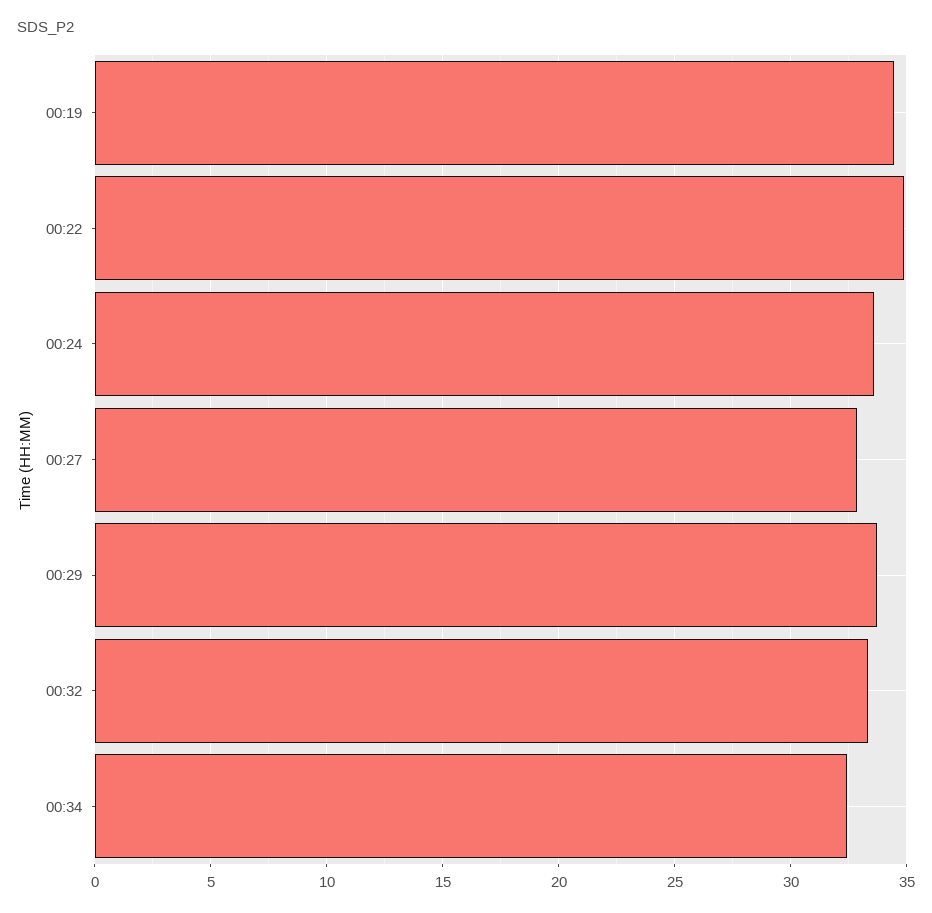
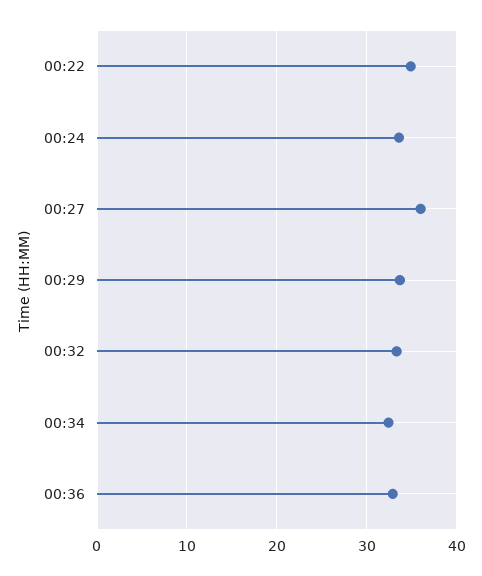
00:19: 34.5 -> none
00:27: 33 -> 36
00:36: none -> 33

